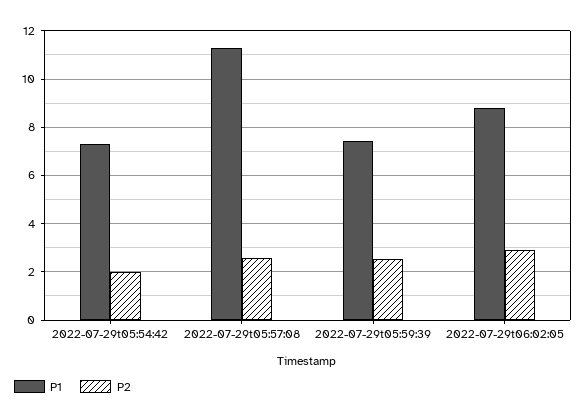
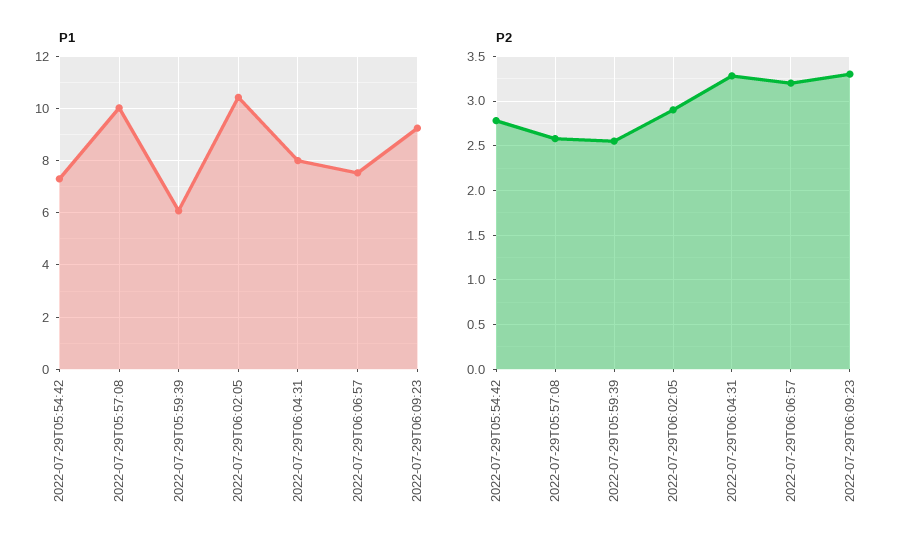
P2, 2022-07-29t05:54:42: 2 -> 2.8
P1, 2022-07-29t05:57:08: 11.25 -> 10
P1, 2022-07-29t05:59:39: 7.5 -> 6
P1, 2022-07-29t06:02:05: 8.75 -> 10.5
P1, 2022-07-29T06:04:31: none -> 8
P1, 2022-07-29T06:06:57: none -> 7.5
P1, 2022-07-29T06:09:23: none -> 9.25
P2, 2022-07-29T06:04:31: none -> 3.3
P2, 2022-07-29T06:06:57: none -> 3.2
P2, 2022-07-29T06:09:23: none -> 3.3

